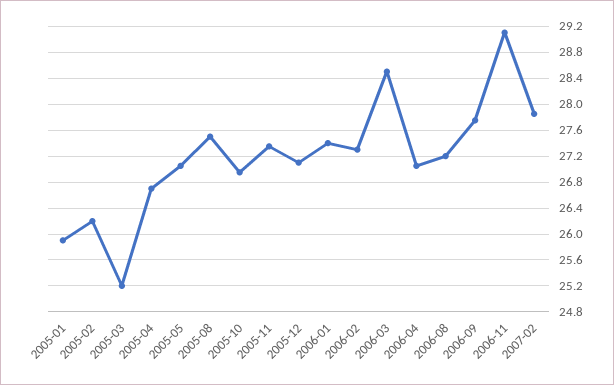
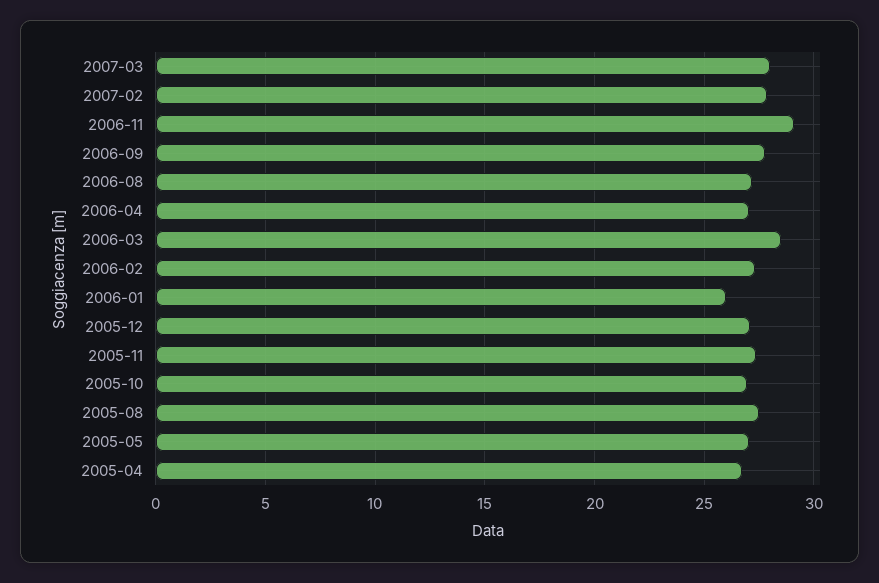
2005-01: 25.9 -> none
2005-02: 26.2 -> none
2005-03: 25.2 -> none
2006-01: 27.4 -> 26
2007-03: none -> 28

